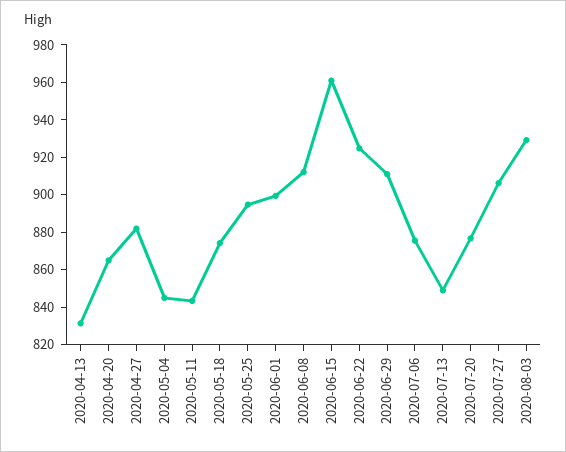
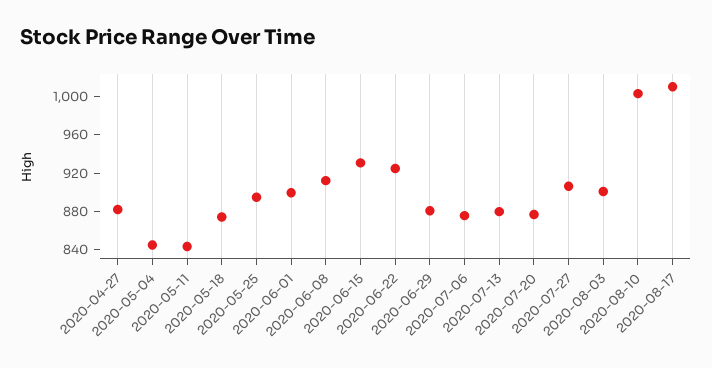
2020-04-13: 830 -> none
2020-04-20: 865 -> none
2020-06-15: 960 -> 930
2020-06-29: 910 -> 880
2020-07-13: 850 -> 880
2020-08-03: 930 -> 900
2020-08-10: none -> 1000
2020-08-17: none -> 1010

